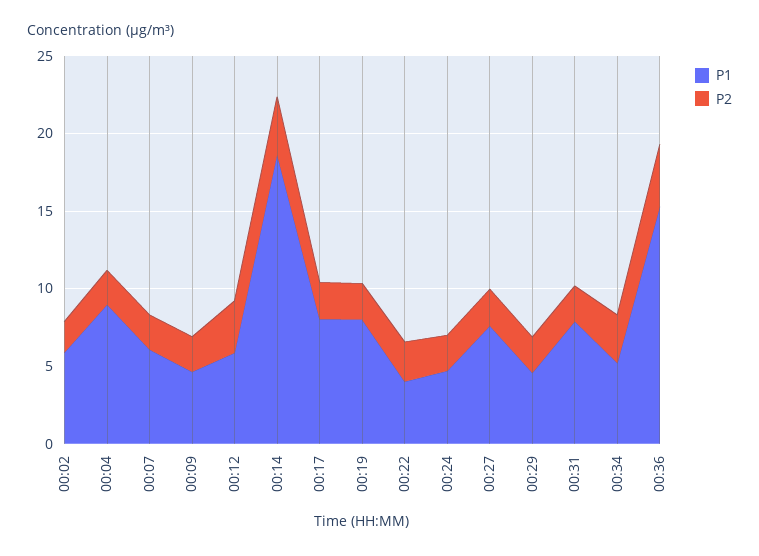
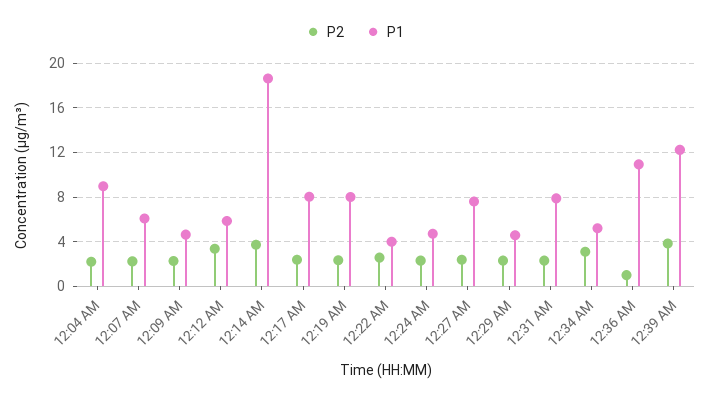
P1, 00:02: 6 -> none
P2, 00:02: 2 -> none
P1, 00:36: 15 -> 11
P2, 00:36: 4 -> 1
P2, 12:39 AM: none -> 4
P1, 12:39 AM: none -> 12

